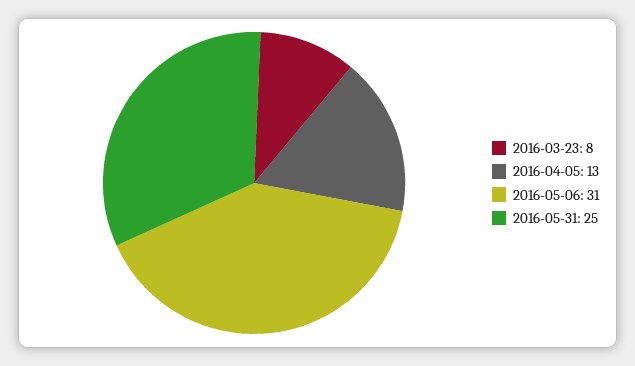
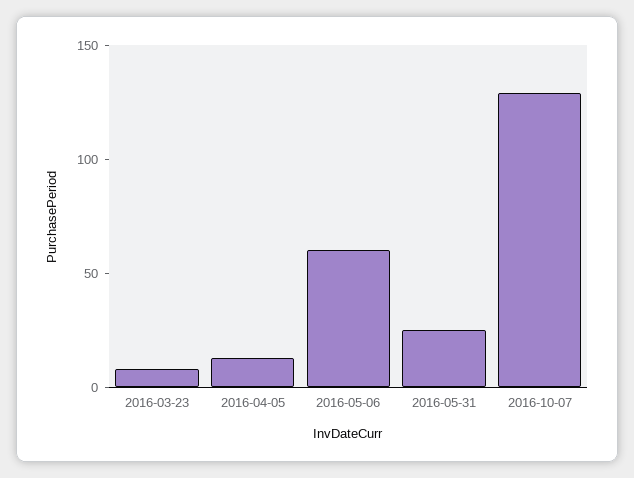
2016-05-06: 31 -> 60
2016-10-07: none -> 130

